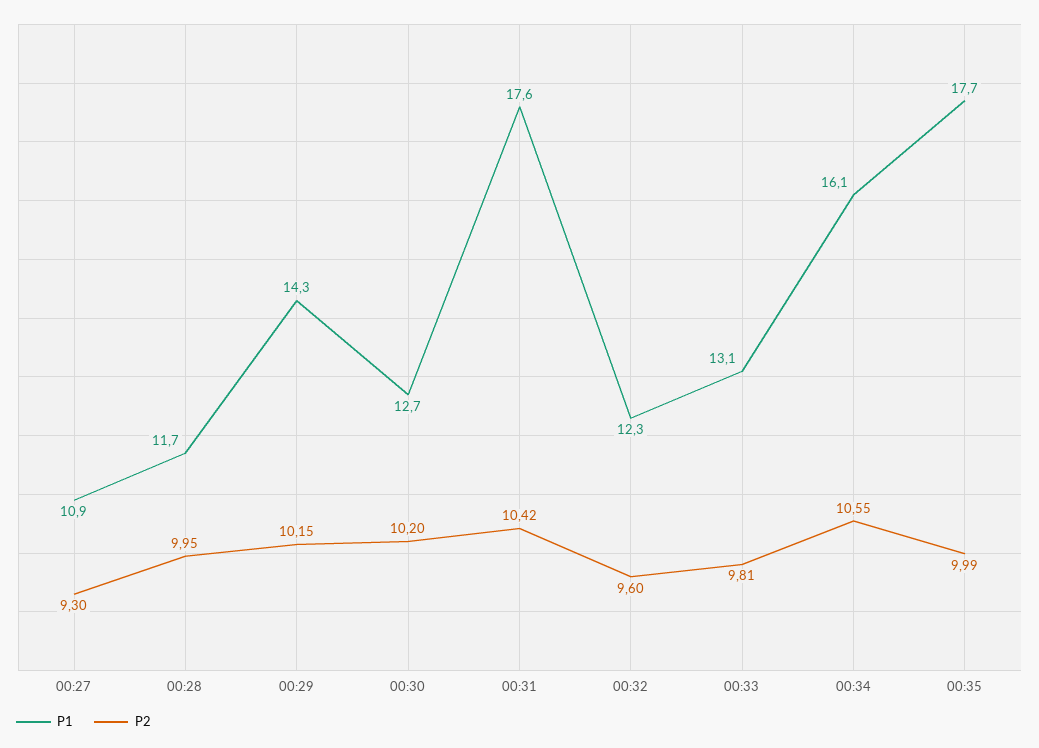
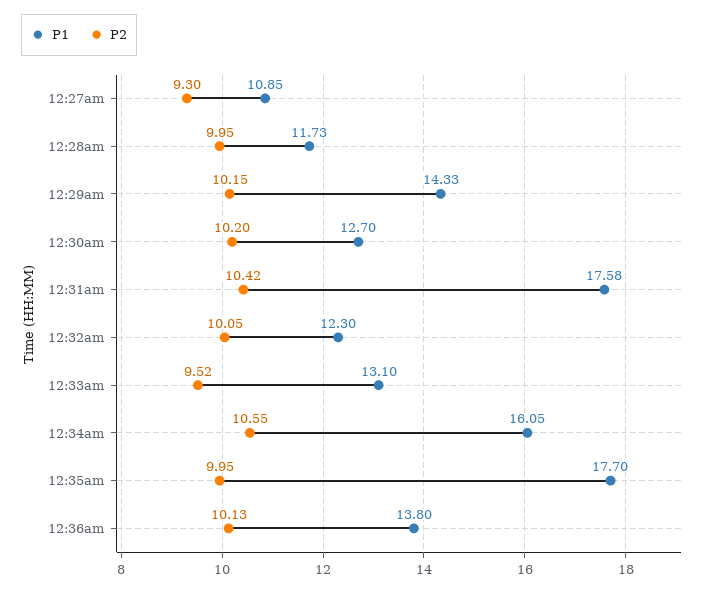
P2, 00:32: 9.6 -> 10.05
P2, 00:33: 9.81 -> 9.52
P2, 00:35: 9.99 -> 9.95
P1, 12:36am: none -> 13.8
P2, 12:36am: none -> 10.13

